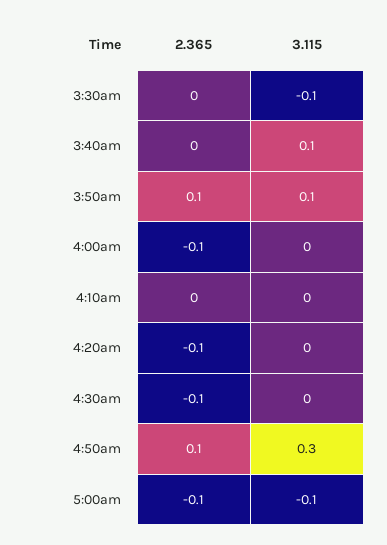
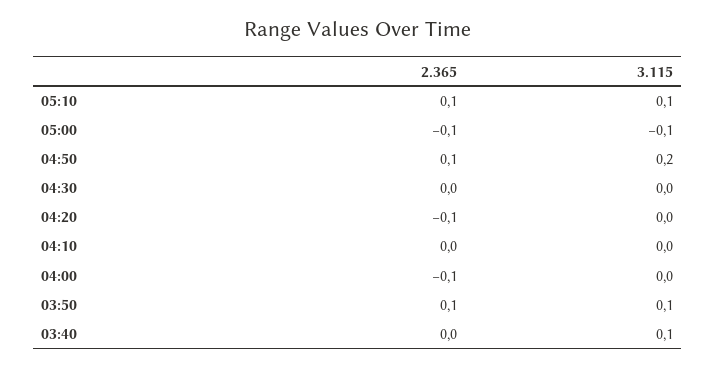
2.365, 3:30am: 0 -> none
3.115, 3:30am: -0.1 -> none
2.365, 4:30am: -0.1 -> 0
3.115, 4:50am: 0.3 -> 0.2
2.365, 05:10: none -> 0.1
3.115, 05:10: none -> 0.1

